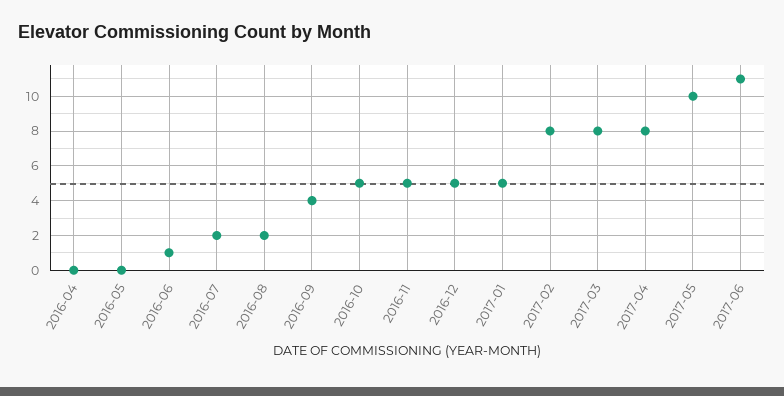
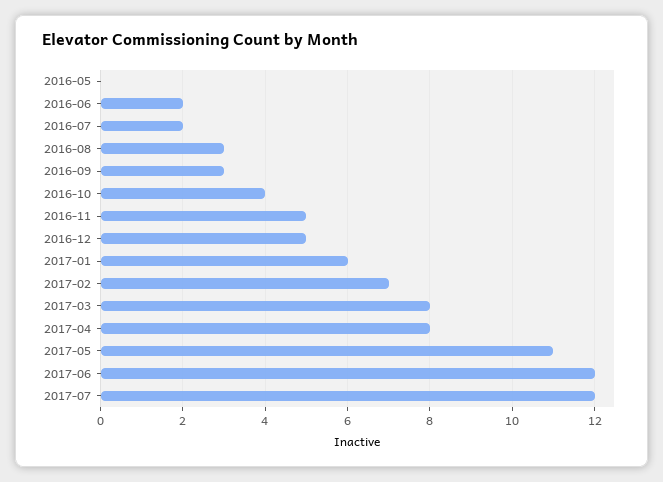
2016-04: 0 -> none
2016-06: 1 -> 2
2016-08: 2 -> 3
2016-09: 4 -> 3
2016-10: 5 -> 4
2017-01: 5 -> 6
2017-02: 8 -> 7
2017-05: 10 -> 11
2017-06: 11 -> 12
2017-07: none -> 12

